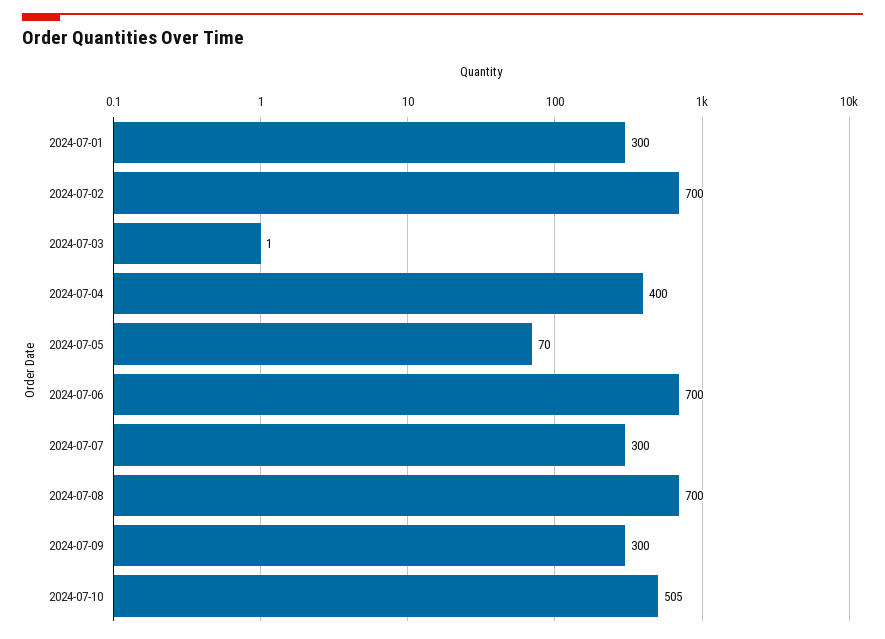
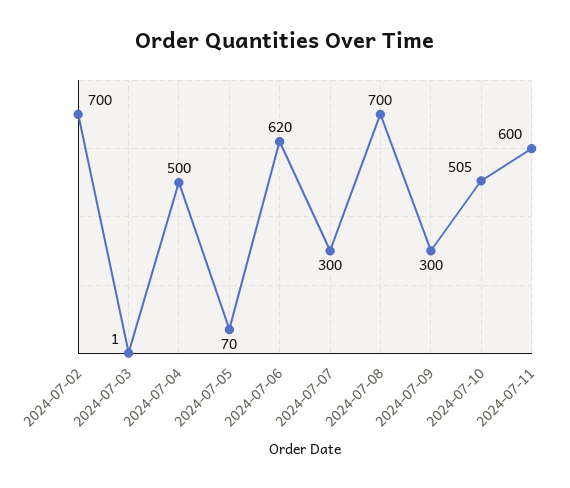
2024-07-01: 300 -> none
2024-07-04: 400 -> 500
2024-07-06: 700 -> 620
2024-07-11: none -> 600

